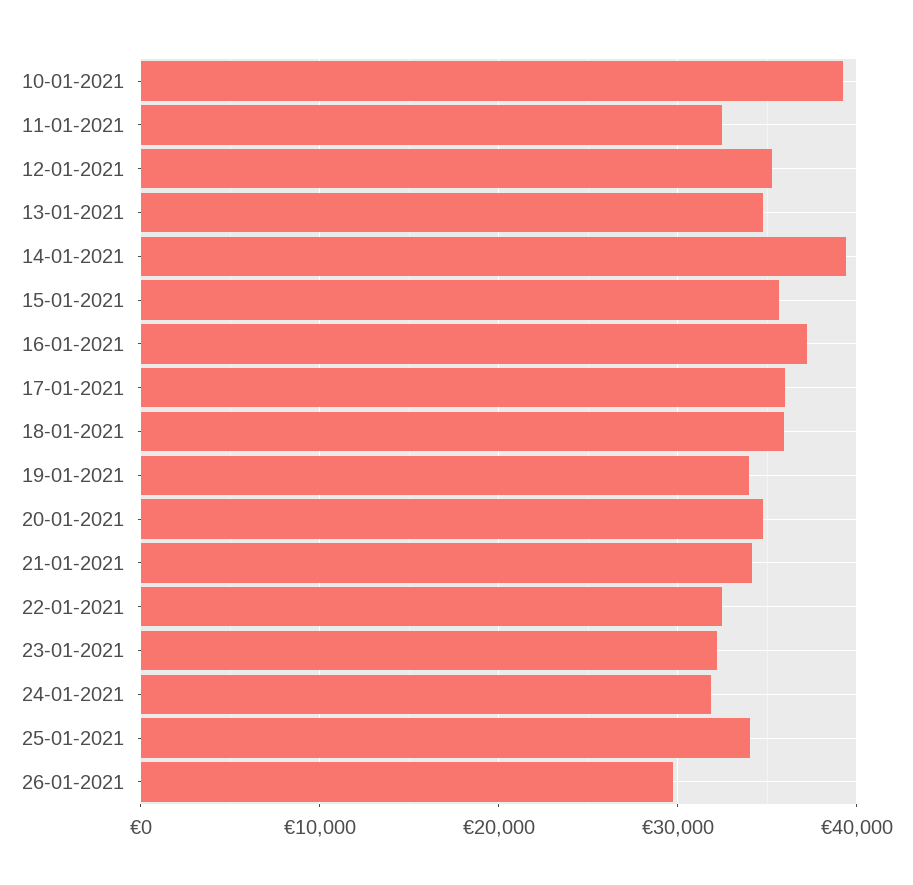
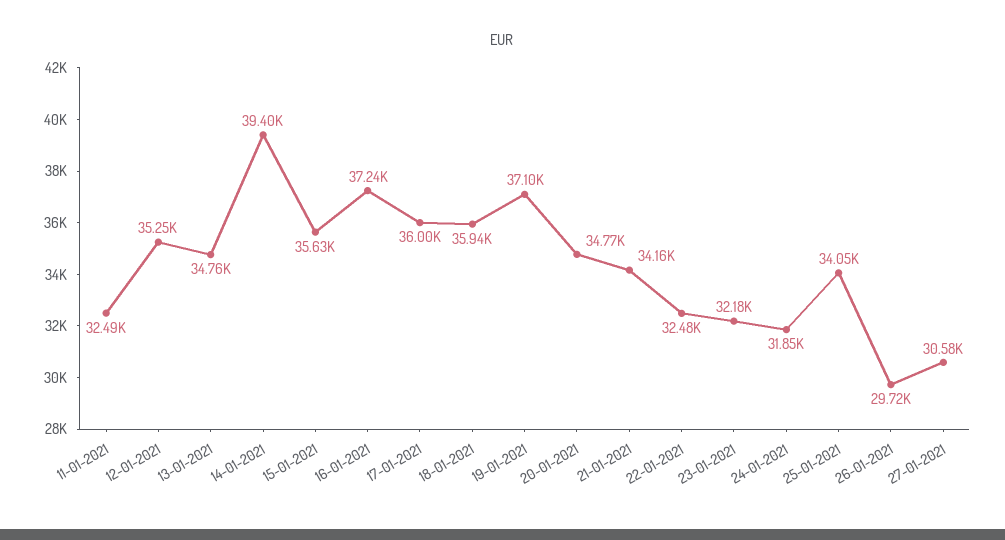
10-01-2021: 39000 -> none
19-01-2021: 34000 -> 37100
27-01-2021: none -> 30580

